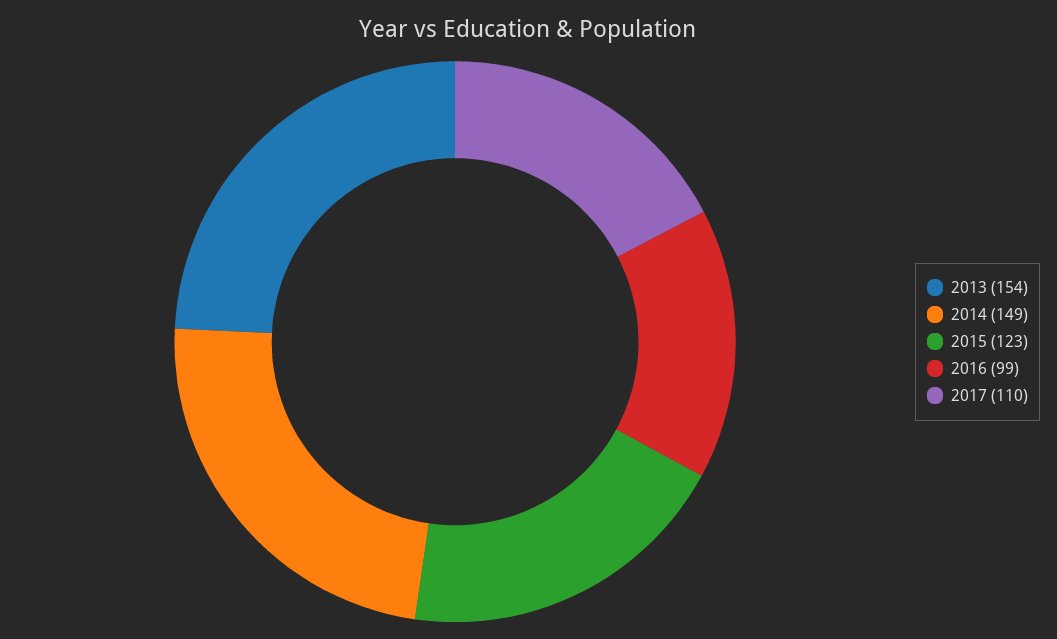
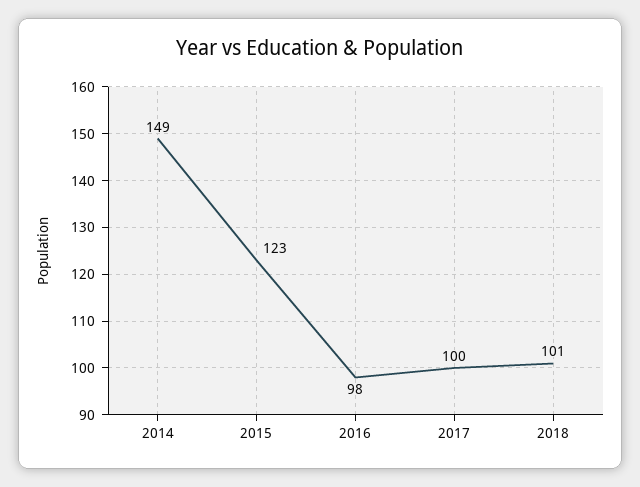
2013: 154 -> none
2016: 99 -> 98
2017: 110 -> 100
2018: none -> 101

